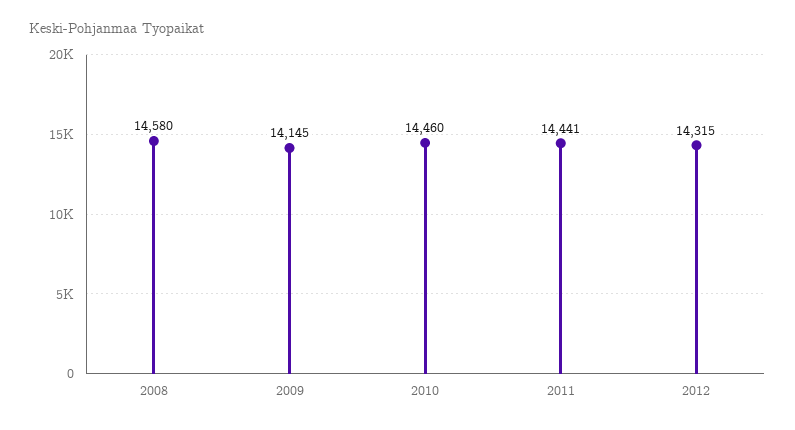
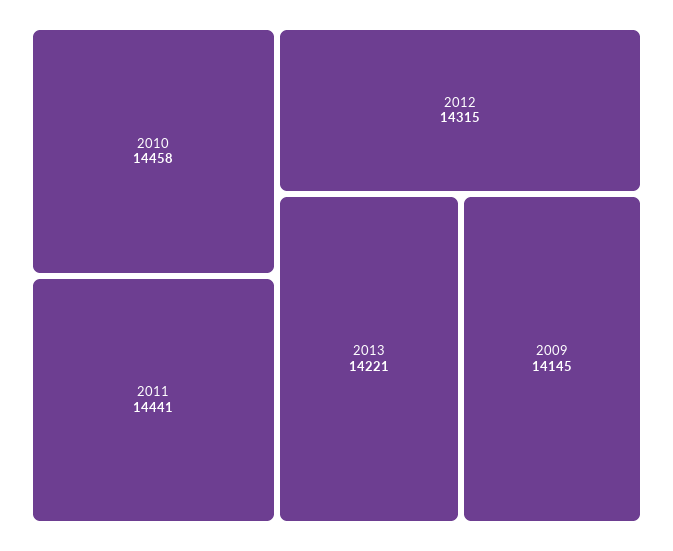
2008: 14580 -> none
2010: 14460 -> 14458
2013: none -> 14221

